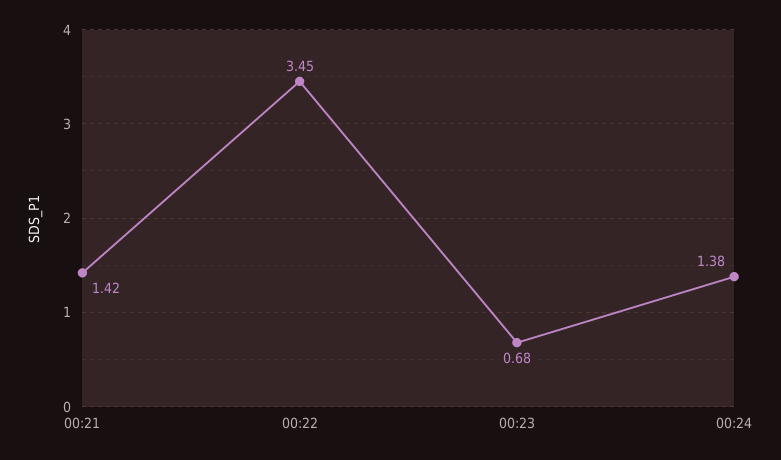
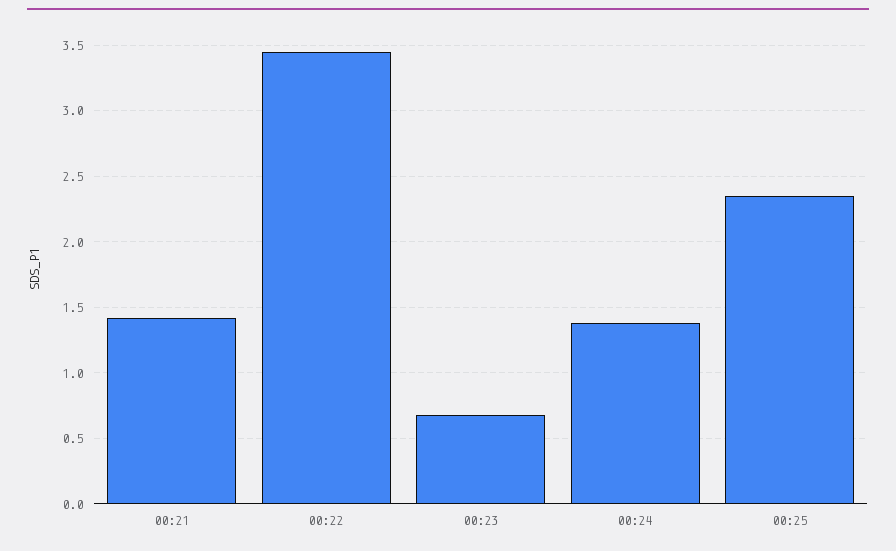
00:25: none -> 2.35

